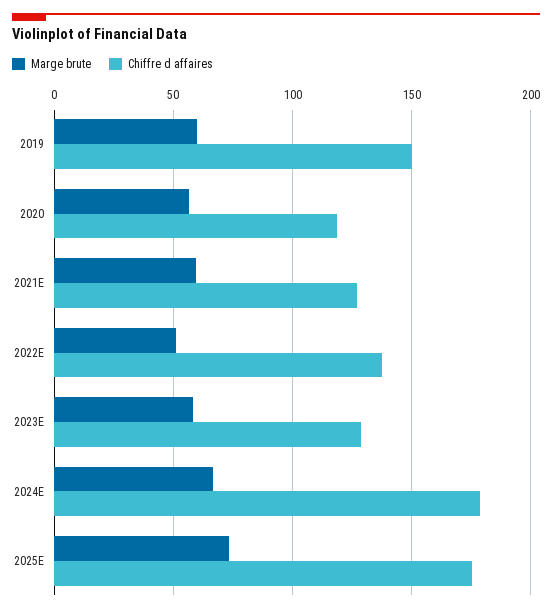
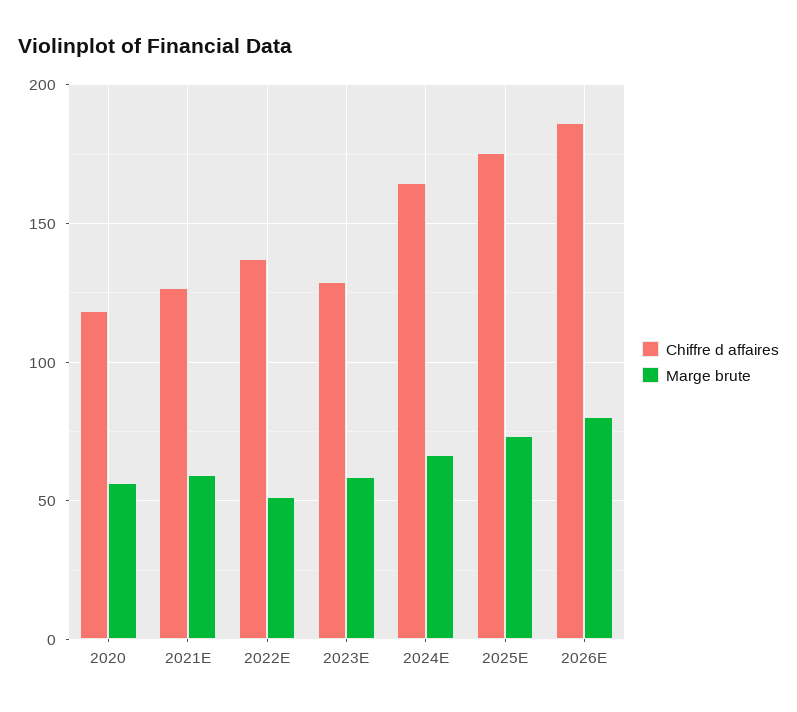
Marge brute, 2019: 60 -> none
Chiffre d affaires, 2019: 150 -> none
Chiffre d affaires, 2024E: 180 -> 165
Chiffre d affaires, 2026E: none -> 185
Marge brute, 2026E: none -> 80

